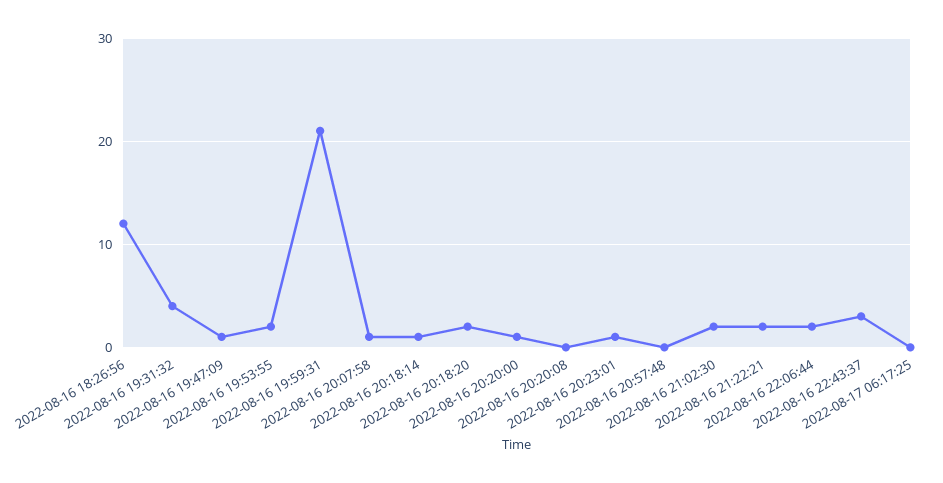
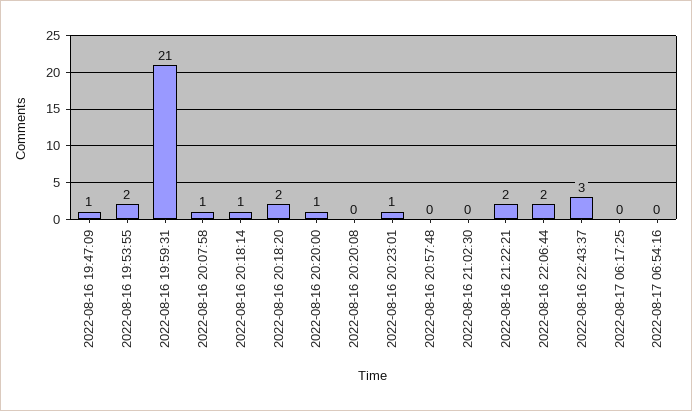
2022-08-16 18:26:56: 12 -> none
2022-08-16 19:31:32: 4 -> none
2022-08-16 21:02:30: 2 -> 0
2022-08-17 06:54:16: none -> 0

